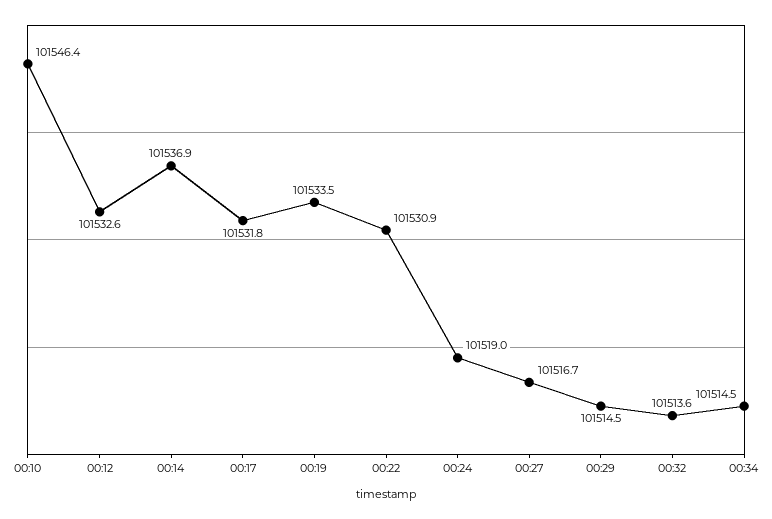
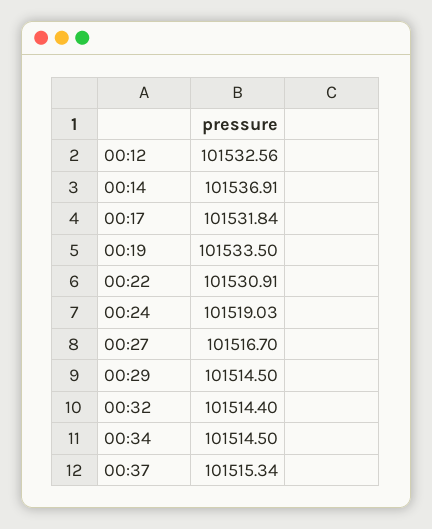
00:10: 101546.4 -> none
00:32: 101513.6 -> 101514.4
00:37: none -> 101515.34

